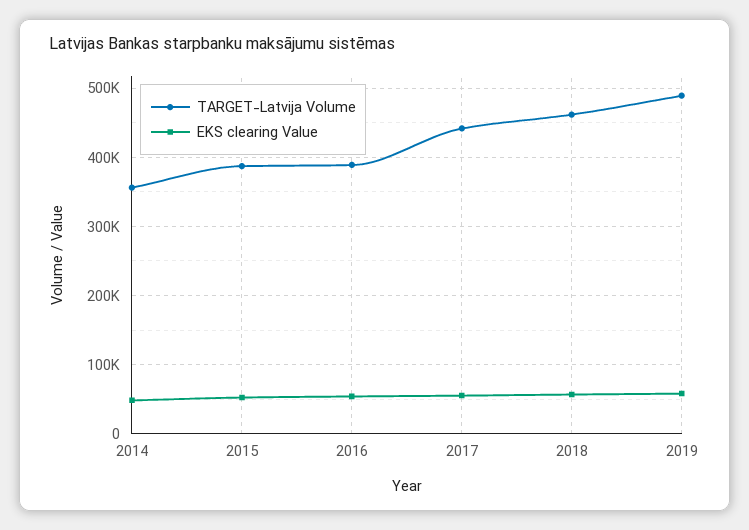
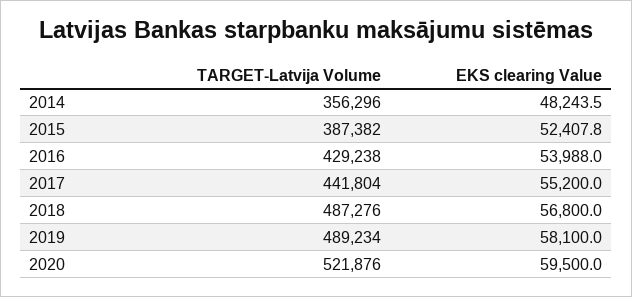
TARGET-Latvija Volume, 2016: 390000 -> 429238
TARGET-Latvija Volume, 2018: 460000 -> 487276
TARGET-Latvija Volume, 2020: none -> 521876
EKS clearing Value, 2020: none -> 59500

